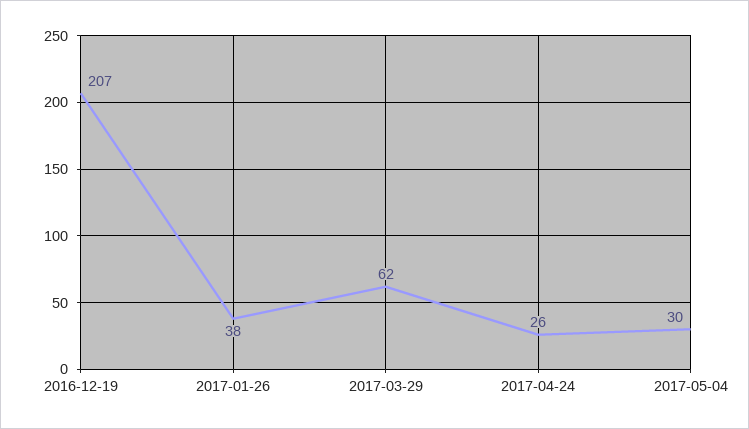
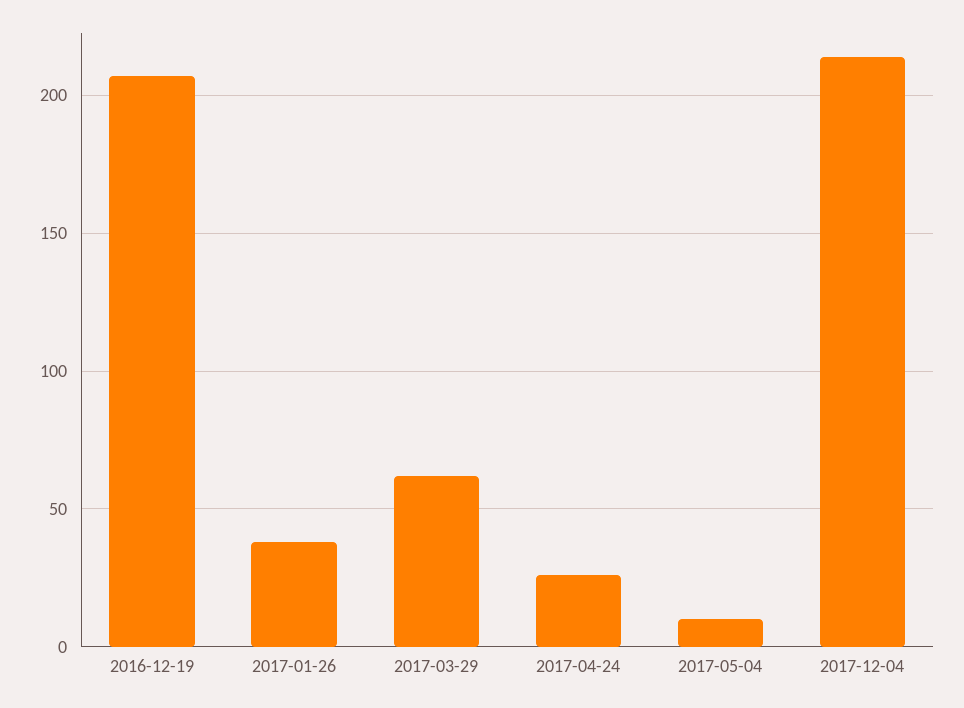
2017-05-04: 30 -> 10
2017-12-04: none -> 215

